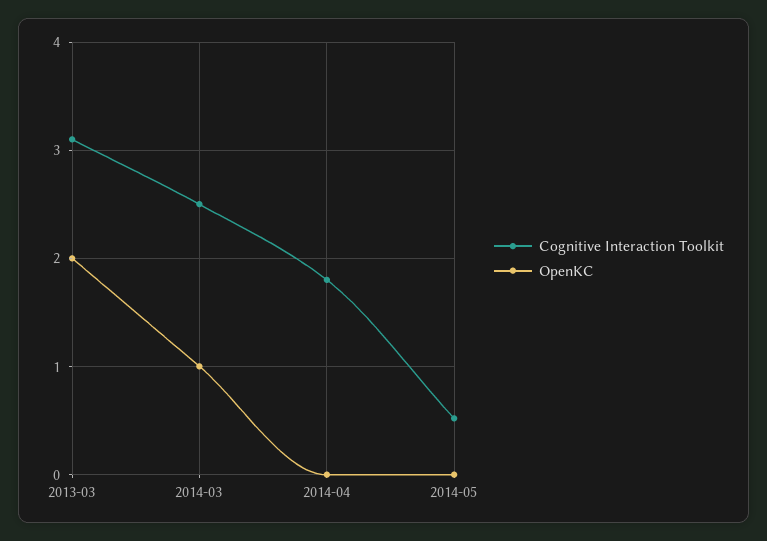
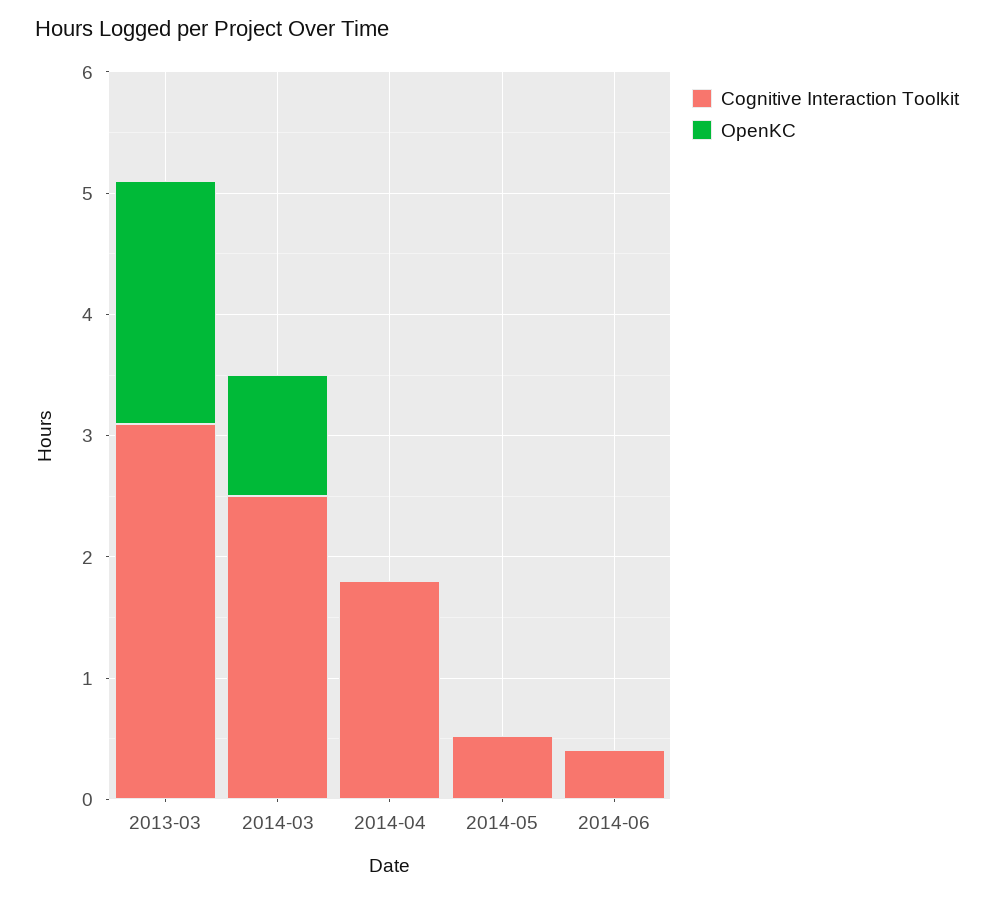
Cognitive Interaction Toolkit, 2014-06: none -> 0.4
OpenKC, 2014-06: none -> 0

